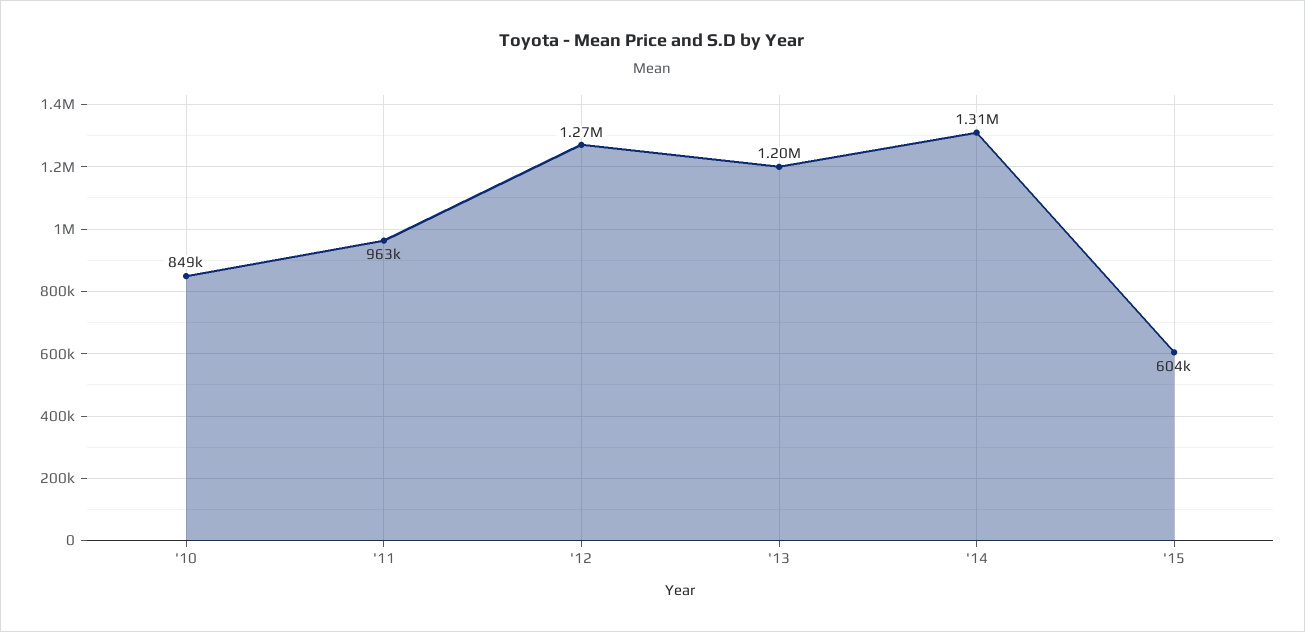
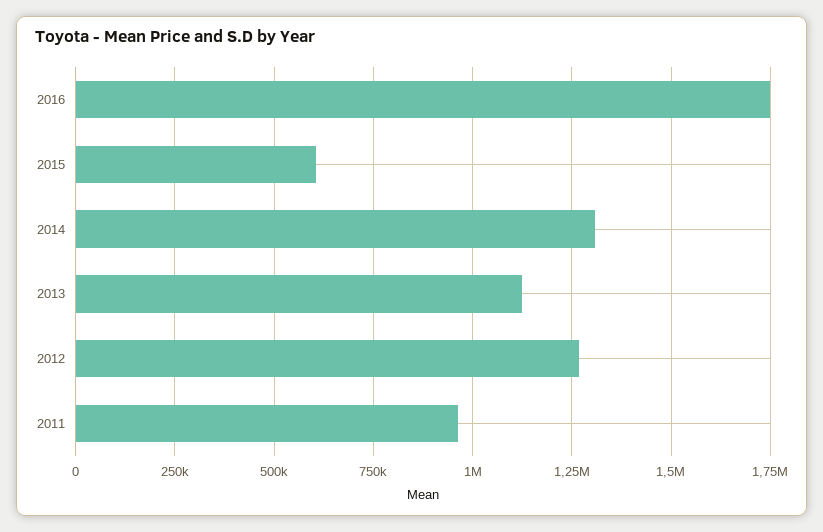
'10: 849000 -> none
'13: 1200000 -> 1125000
2016: none -> 1750000

